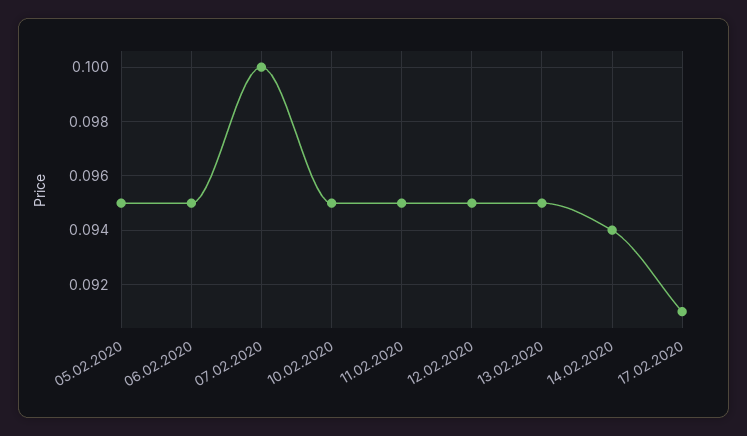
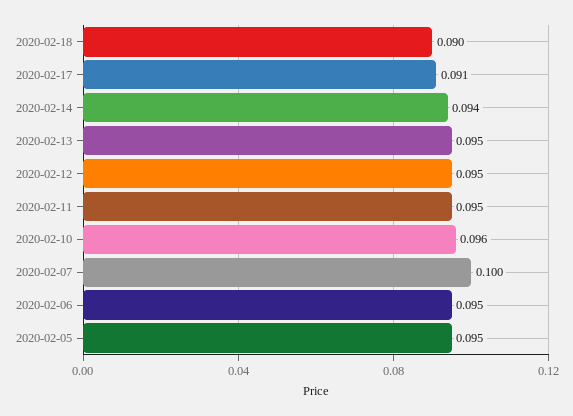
10.02.2020: 0.095 -> 0.096
2020-02-18: none -> 0.09

